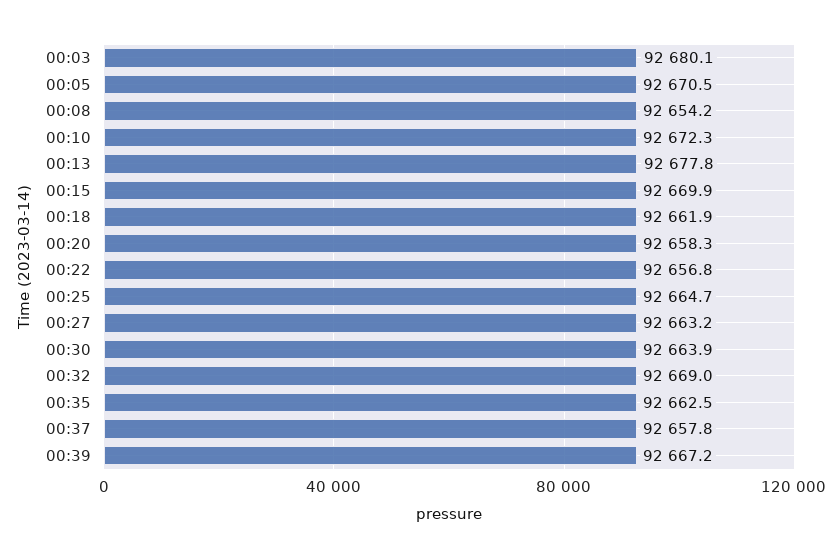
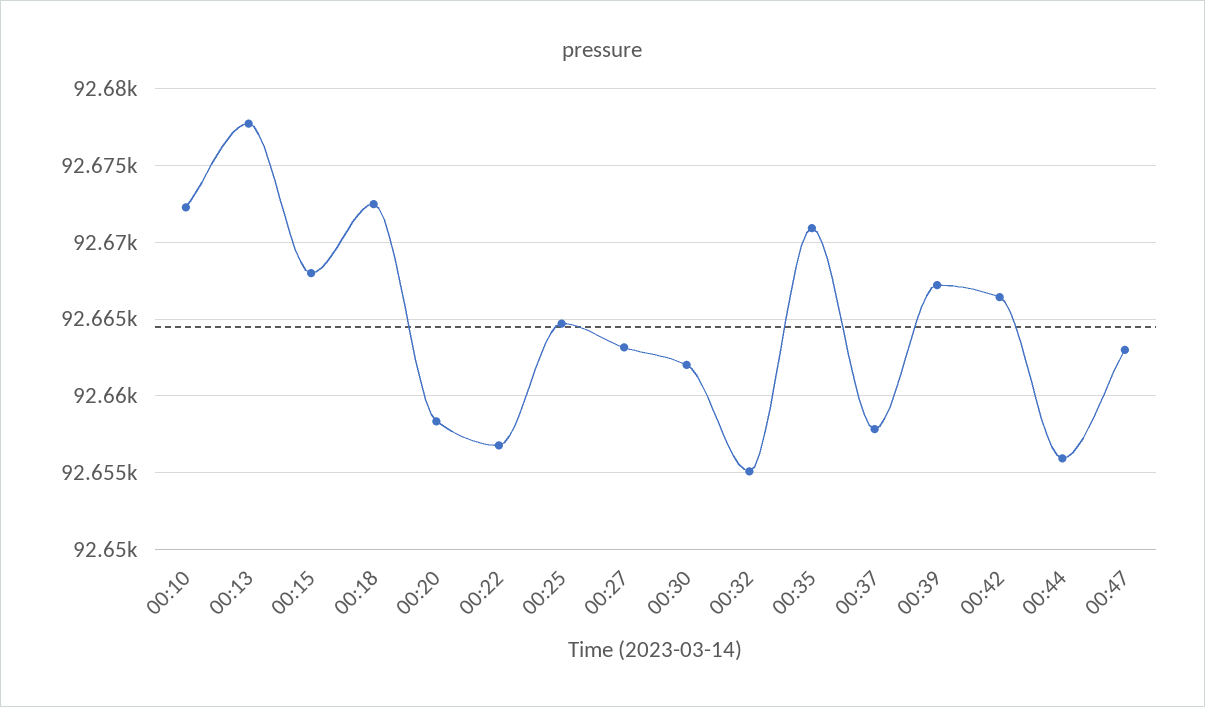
00:03: 92680.1 -> none
00:05: 92670.5 -> none
00:08: 92654.2 -> none
00:15: 92669.9 -> 92668
00:18: 92661.9 -> 92672.5
00:30: 92663.9 -> 92662
00:32: 92669 -> 92655
00:35: 92662.5 -> 92671
00:42: none -> 92666.5
00:44: none -> 92656
00:47: none -> 92663

